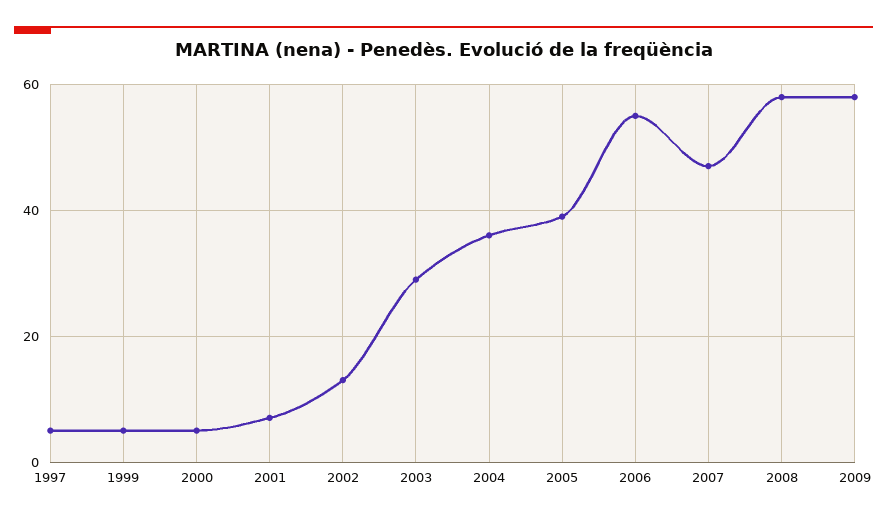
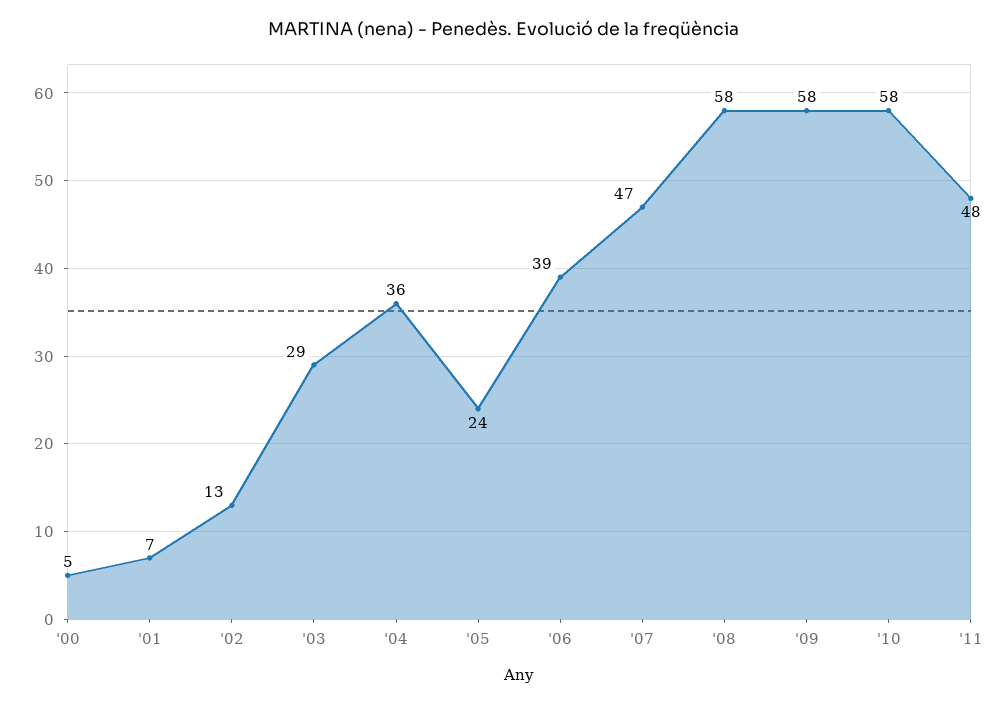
1997: 5 -> none
1999: 5 -> none
2005: 40 -> 24
2006: 55 -> 39
'10: none -> 58
'11: none -> 48

